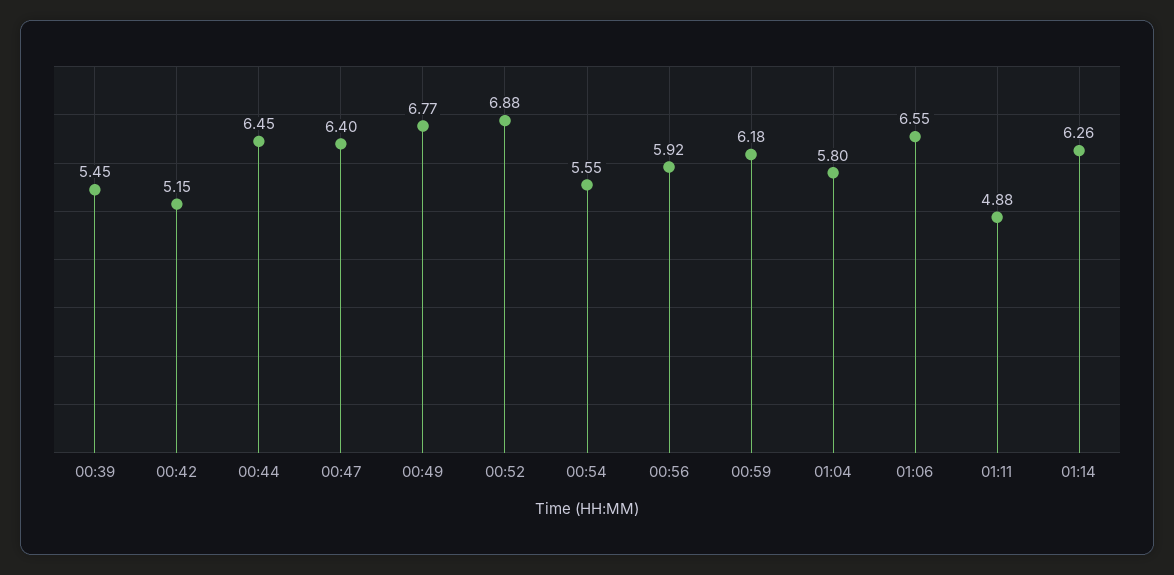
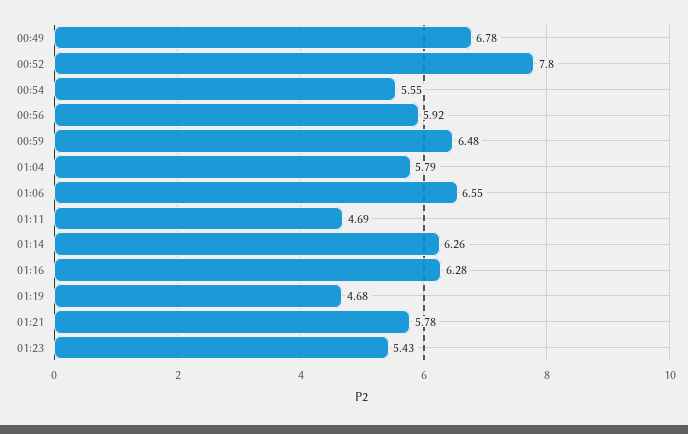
00:39: 5.45 -> none
00:42: 5.15 -> none
00:44: 6.45 -> none
00:47: 6.4 -> none
00:49: 6.77 -> 6.78
00:52: 6.88 -> 7.8
00:59: 6.18 -> 6.48
01:04: 5.8 -> 5.79
01:11: 4.88 -> 4.69
01:16: none -> 6.28
01:19: none -> 4.68
01:21: none -> 5.78
01:23: none -> 5.43

